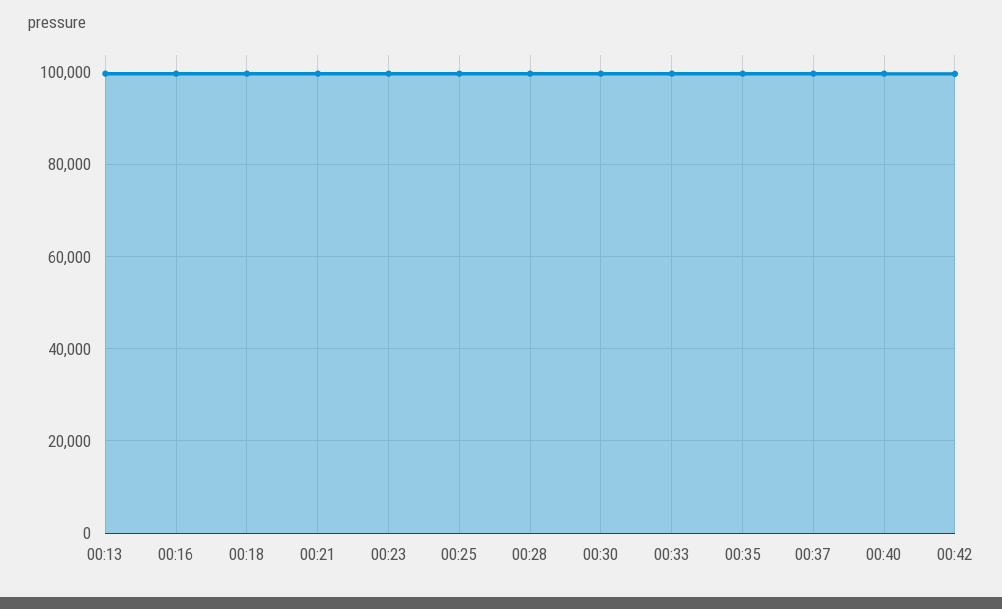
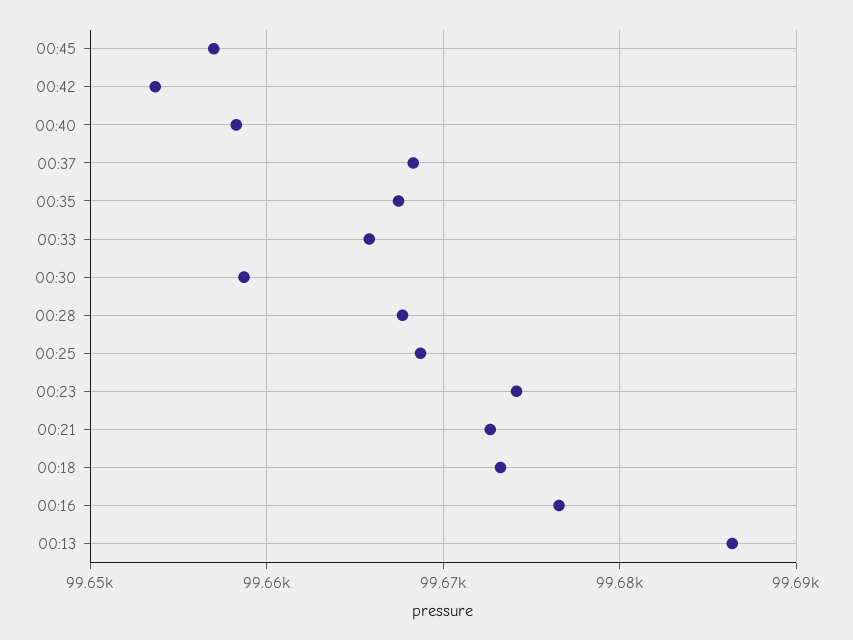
00:45: none -> 99657

